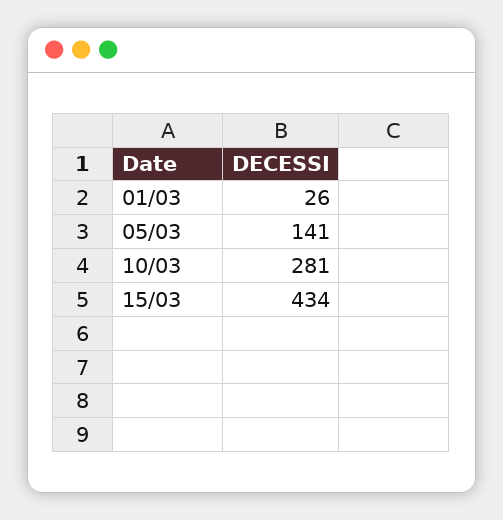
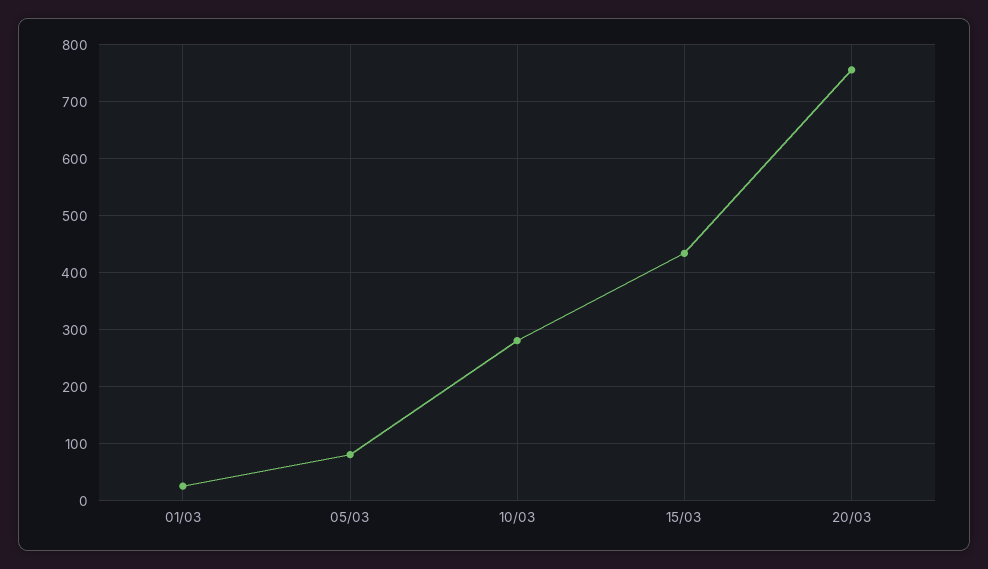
05/03: 141 -> 80
20/03: none -> 760

